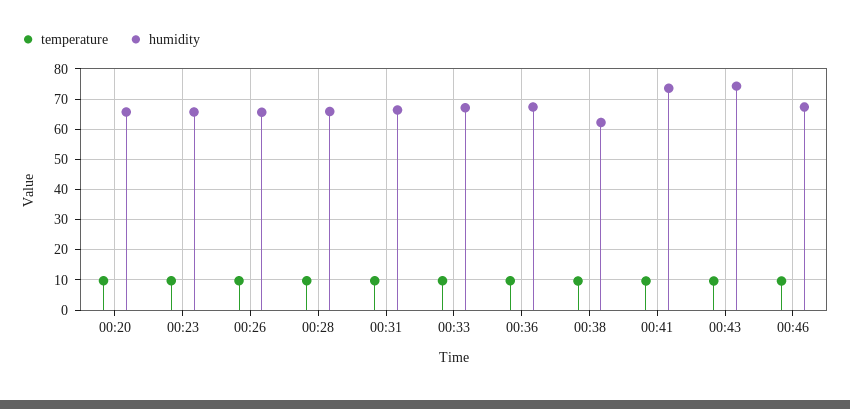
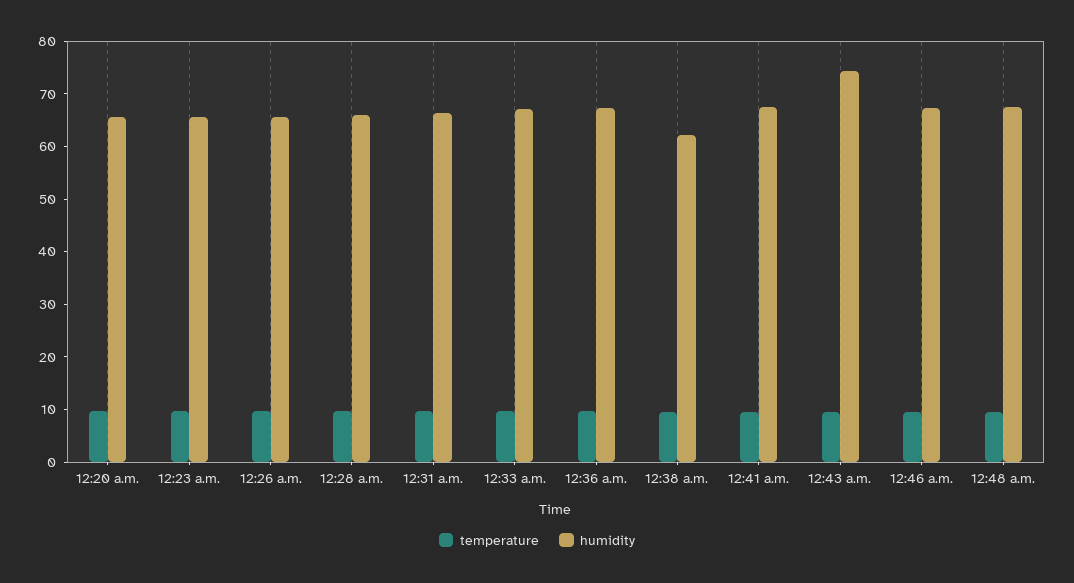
humidity, 00:41: 74 -> 68
temperature, 12:48 a.m.: none -> 10
humidity, 12:48 a.m.: none -> 68

